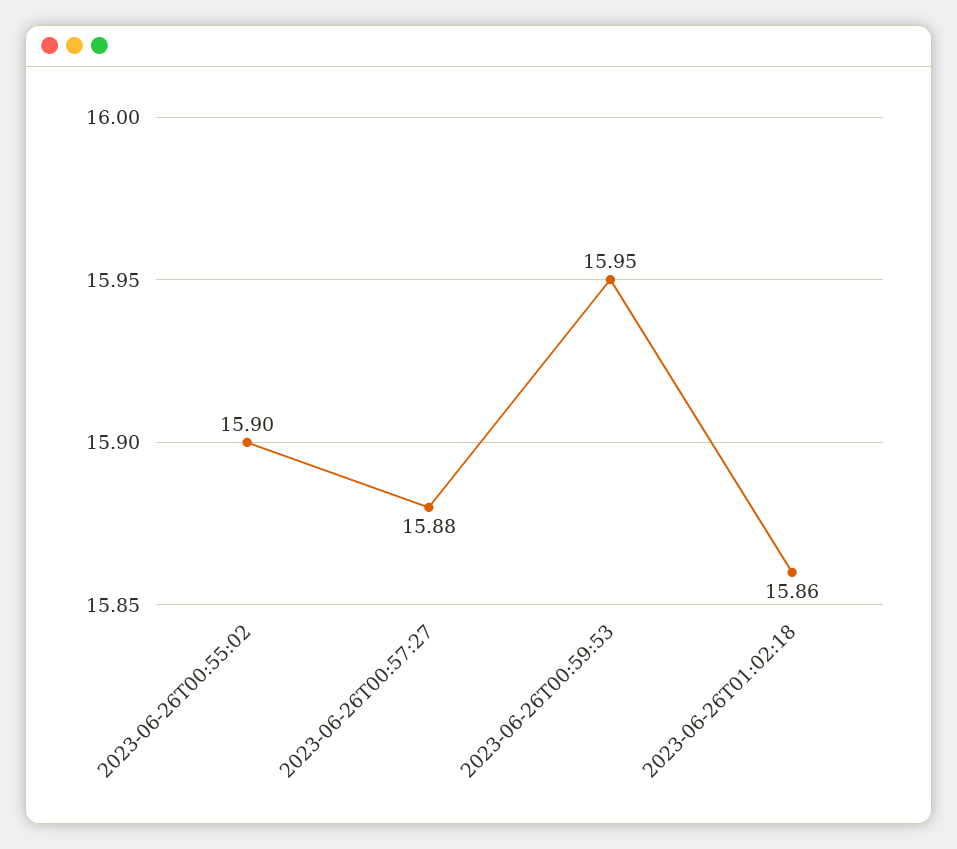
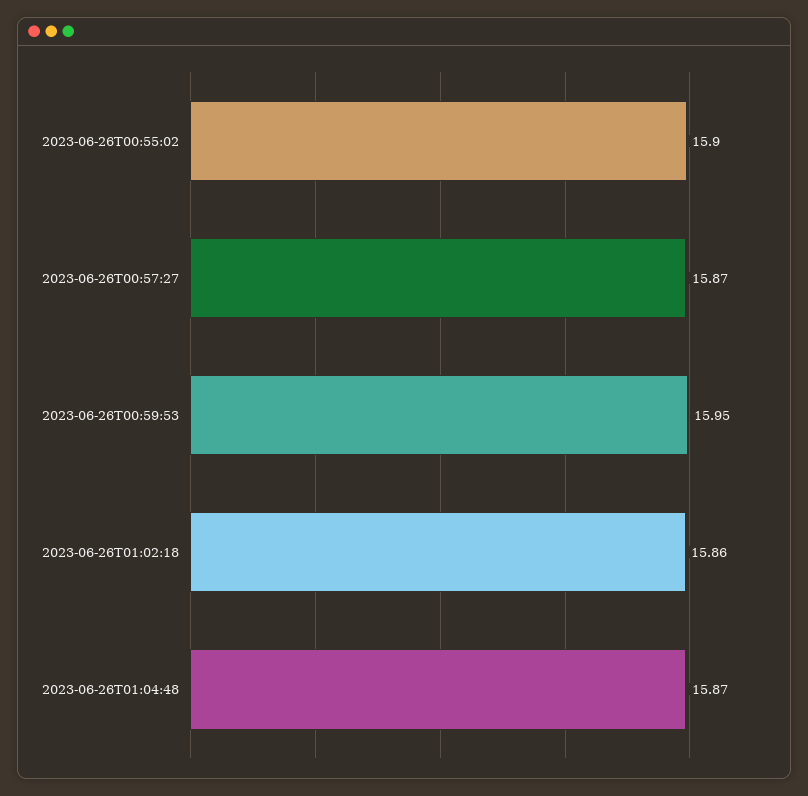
2023-06-26T00:57:27: 15.88 -> 15.87
2023-06-26T01:04:48: none -> 15.87

